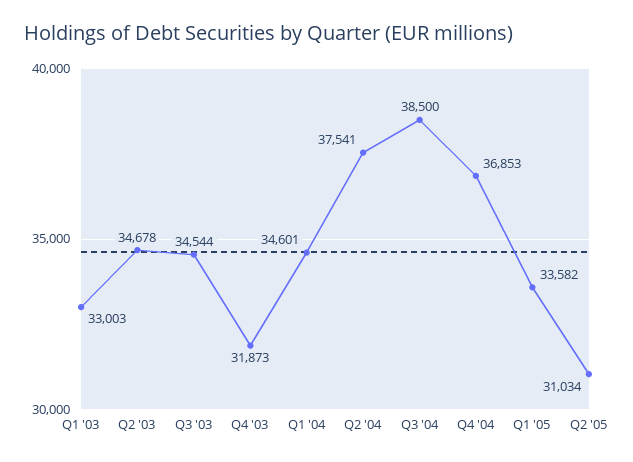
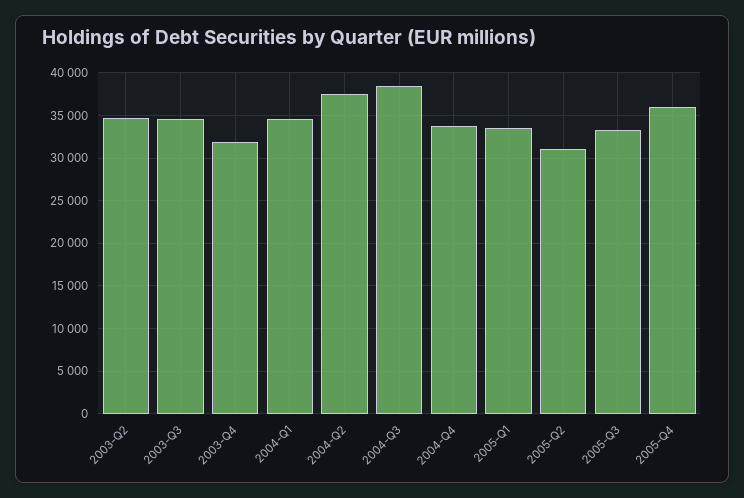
Q1 '03: 33003 -> none
Q4 '04: 36853 -> 34000
2005-Q3: none -> 33000
2005-Q4: none -> 36000

